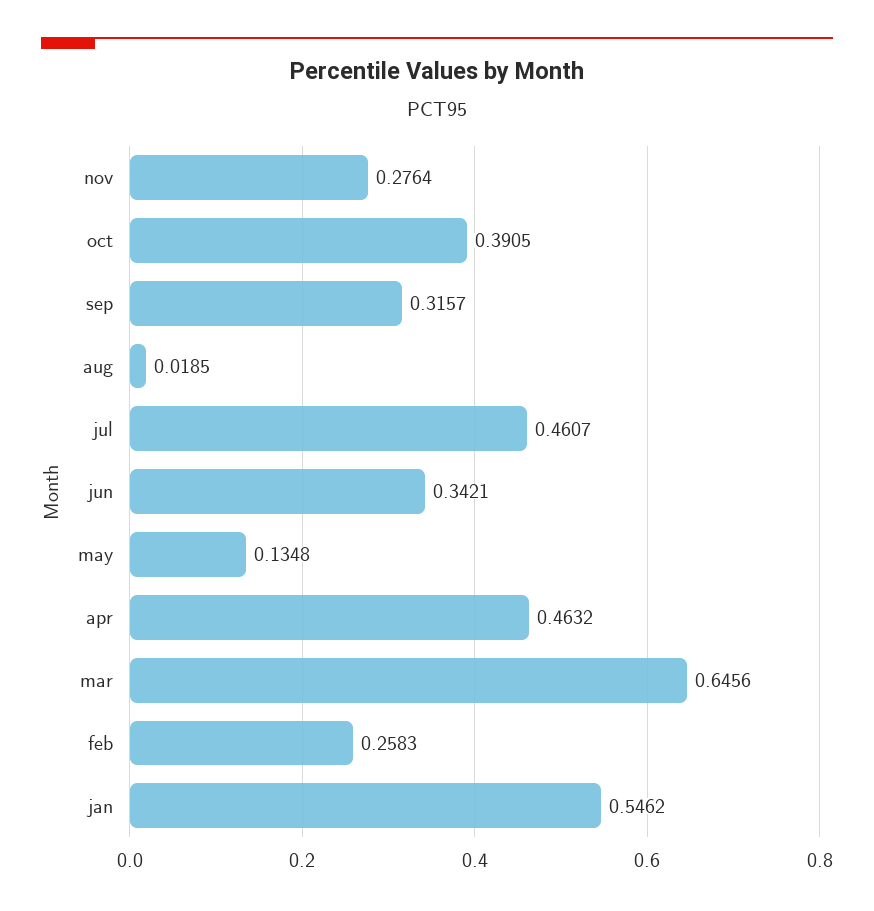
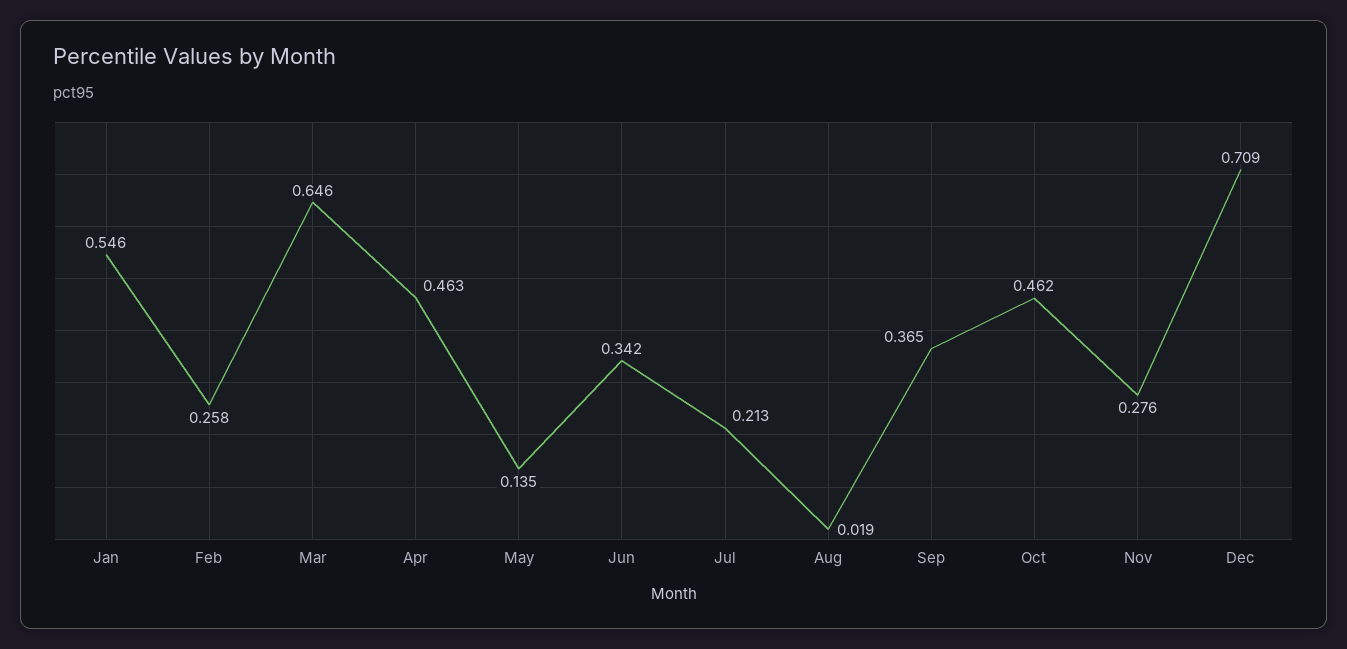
oct: 0.3905 -> 0.462
sep: 0.3157 -> 0.365
jul: 0.4607 -> 0.213
Dec: none -> 0.709

